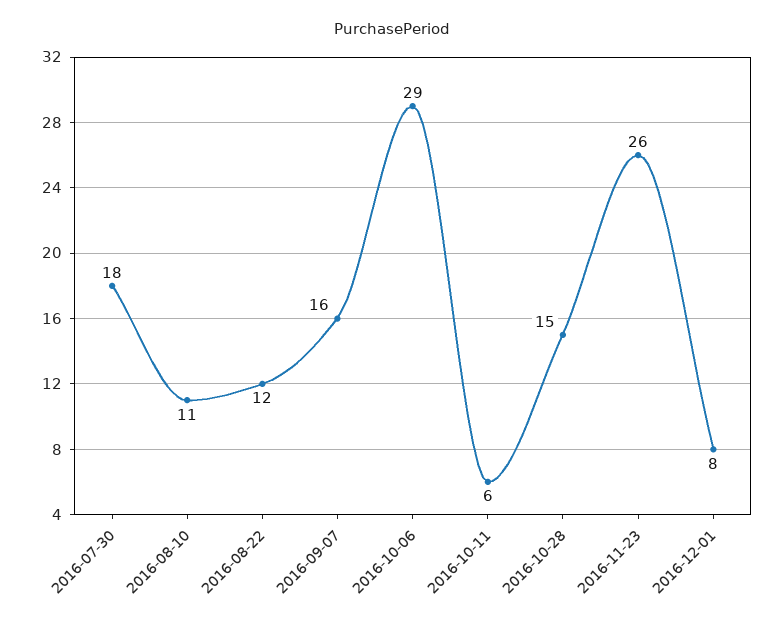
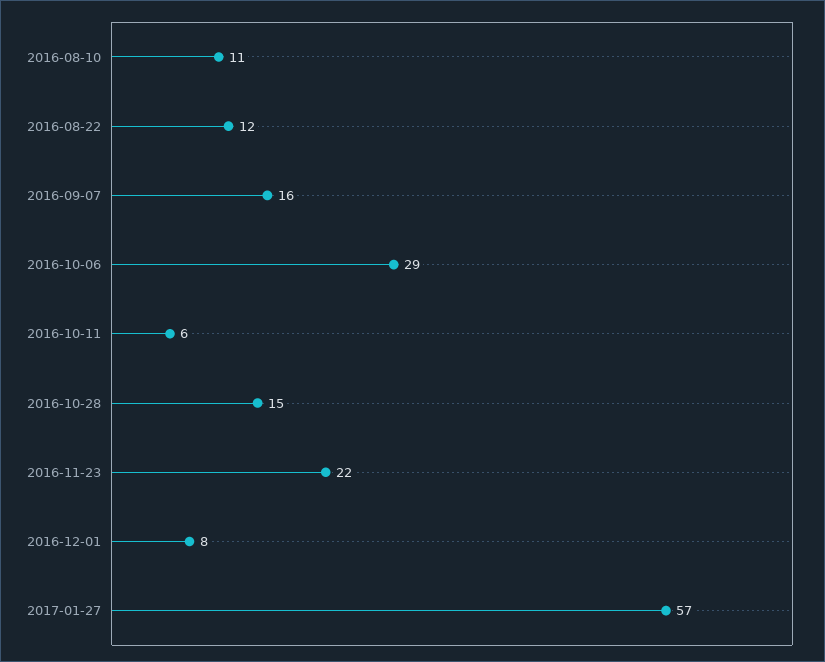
2016-07-30: 18 -> none
2016-11-23: 26 -> 22
2017-01-27: none -> 57

